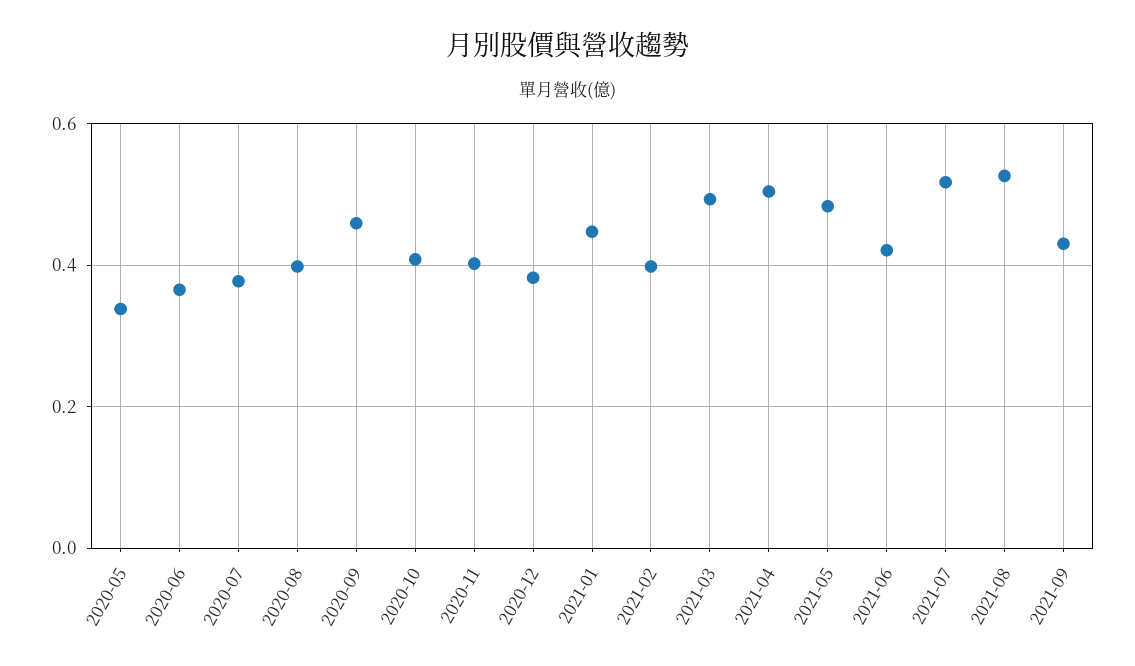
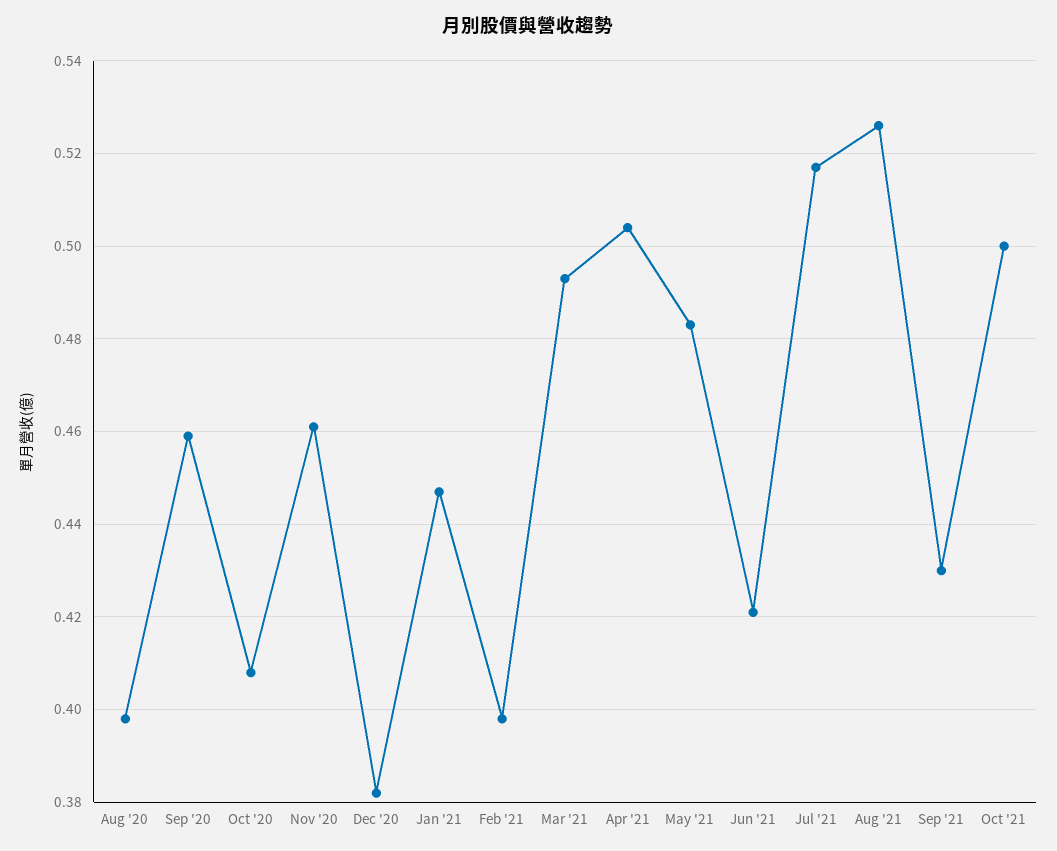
2020-05: 0.34 -> none
2020-06: 0.36 -> none
2020-07: 0.38 -> none
2020-11: 0.4 -> 0.46
Oct '21: none -> 0.5

